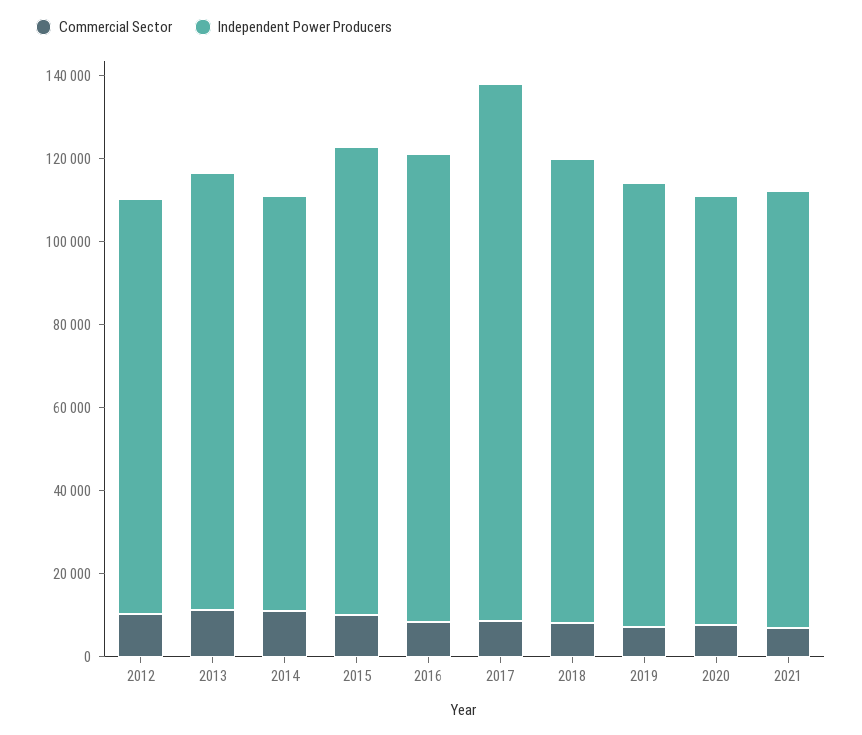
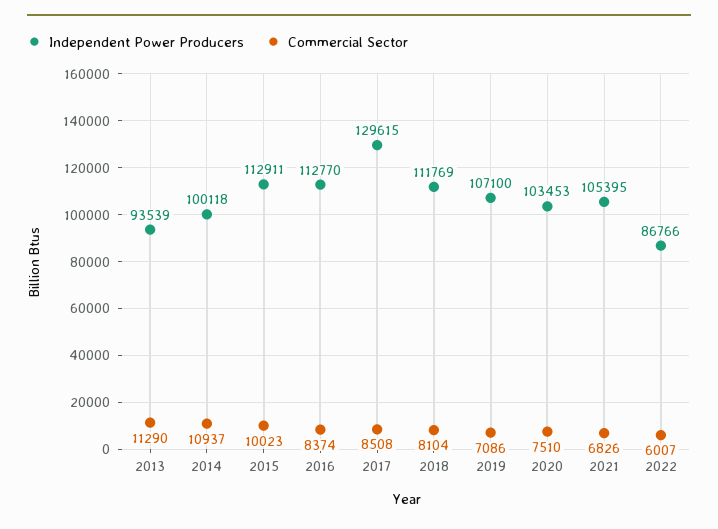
Commercial Sector, 2012: 10000 -> none
Independent Power Producers, 2012: 100000 -> none
Independent Power Producers, 2013: 105000 -> 93539
Independent Power Producers, 2022: none -> 86766
Commercial Sector, 2022: none -> 6007

